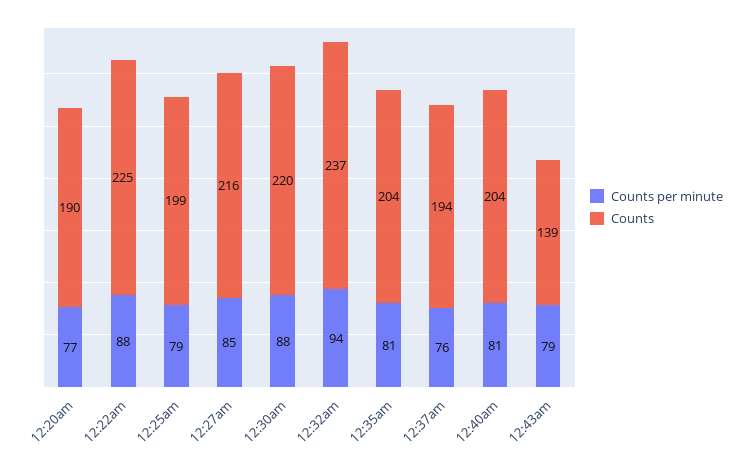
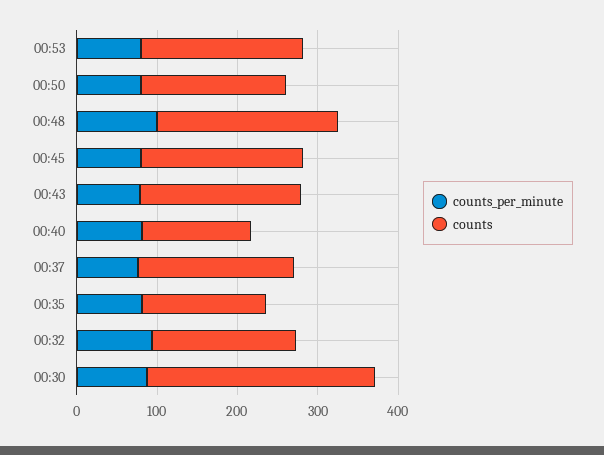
Counts per minute, 12:20am: 77 -> none
Counts, 12:20am: 190 -> none
Counts per minute, 12:22am: 88 -> none
Counts, 12:22am: 225 -> none
Counts per minute, 12:25am: 79 -> none
Counts, 12:25am: 199 -> none
Counts per minute, 12:27am: 85 -> none
Counts, 12:27am: 216 -> none
Counts, 12:30am: 220 -> 280
Counts, 12:32am: 237 -> 180
Counts, 12:35am: 204 -> 160
Counts, 12:40am: 204 -> 140
Counts, 12:43am: 139 -> 200
Counts per minute, 00:53: none -> 80
Counts, 00:53: none -> 200
Counts per minute, 00:50: none -> 80
Counts, 00:50: none -> 180
Counts per minute, 00:48: none -> 100
Counts, 00:48: none -> 220
Counts per minute, 00:45: none -> 80
Counts, 00:45: none -> 200

